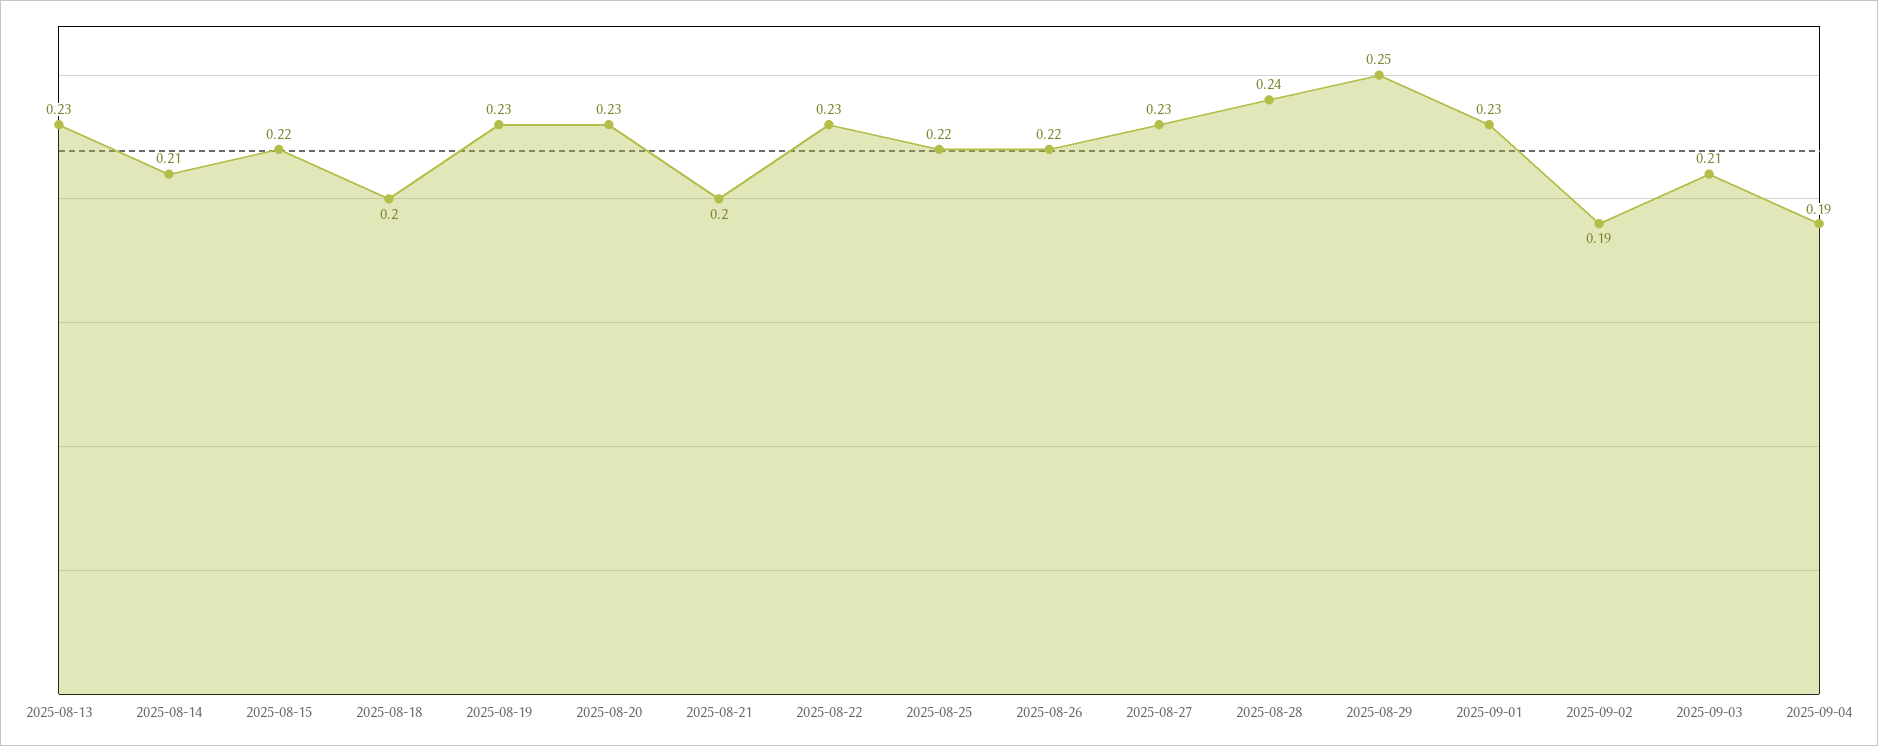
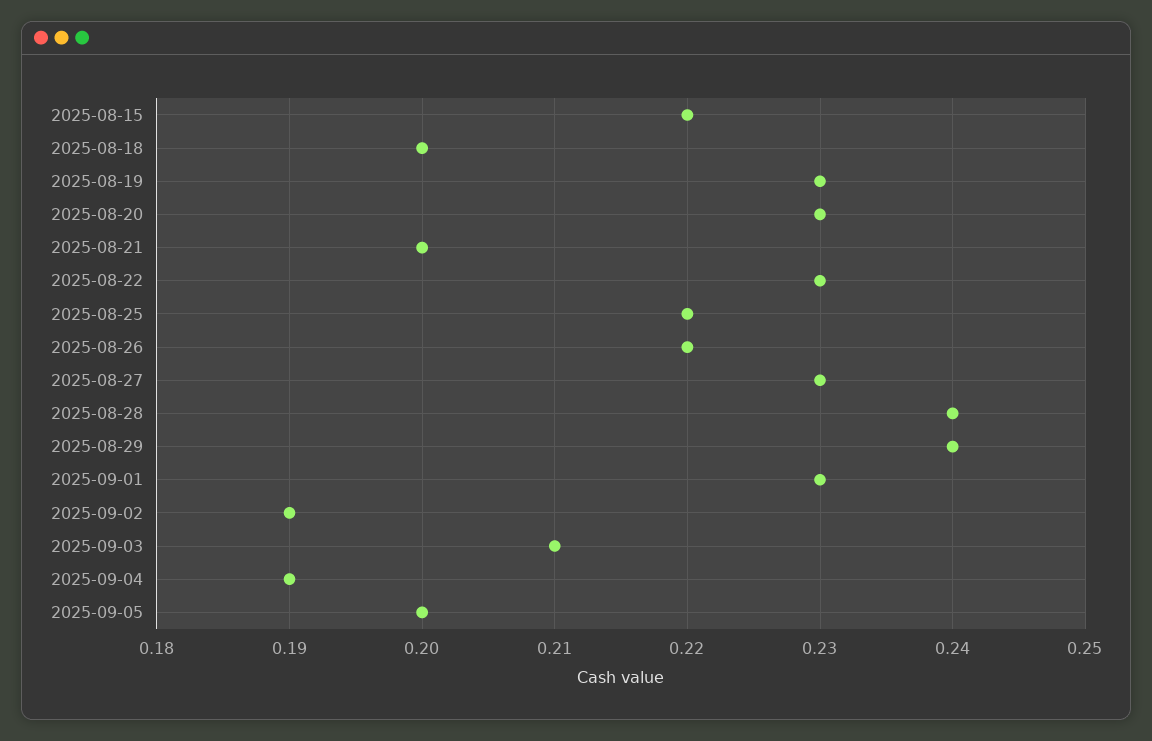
2025-08-13: 0.23 -> none
2025-08-14: 0.21 -> none
2025-08-29: 0.25 -> 0.24
2025-09-05: none -> 0.2

